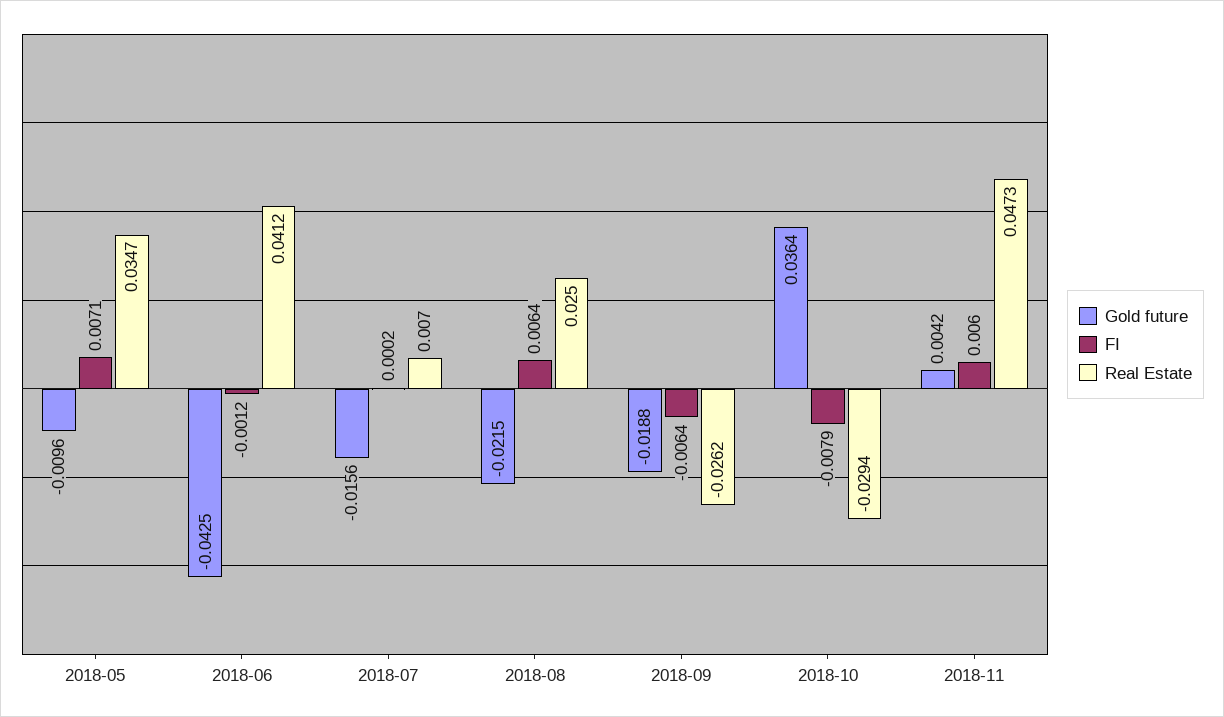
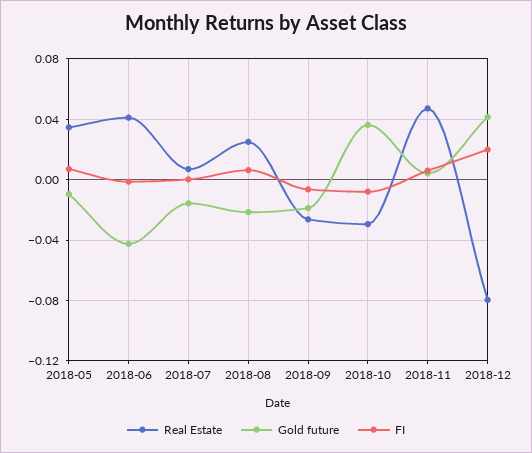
Real Estate, 2018-12: none -> -0.08
Gold future, 2018-12: none -> 0.04
FI, 2018-12: none -> 0.02

